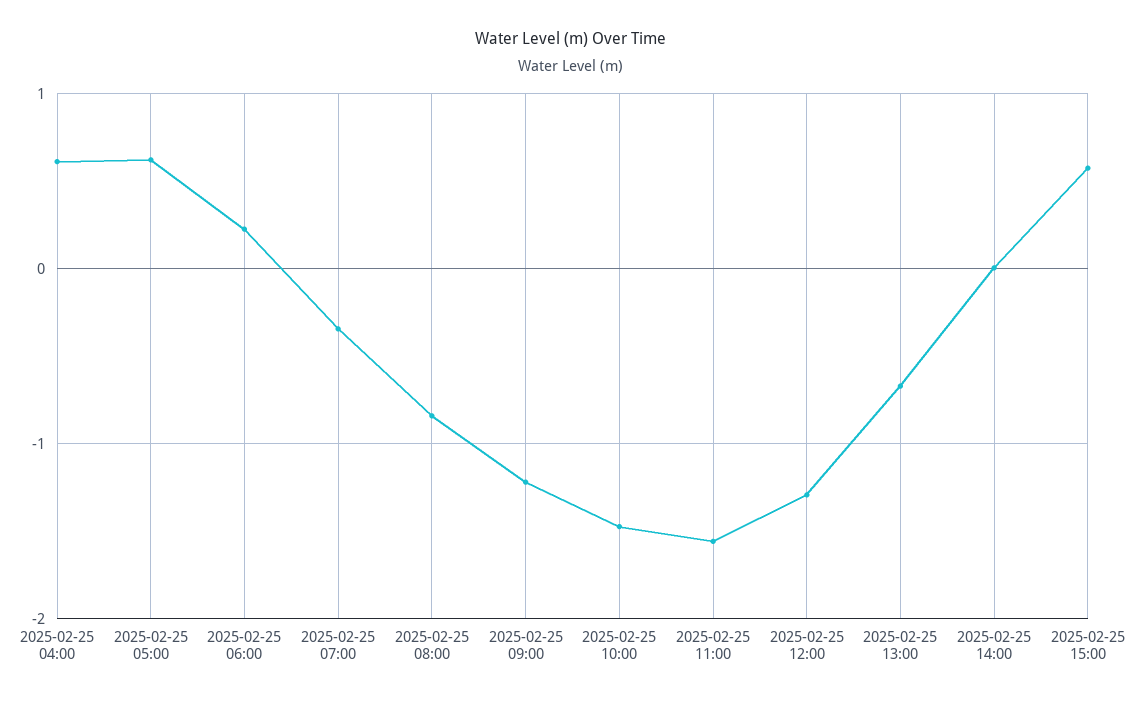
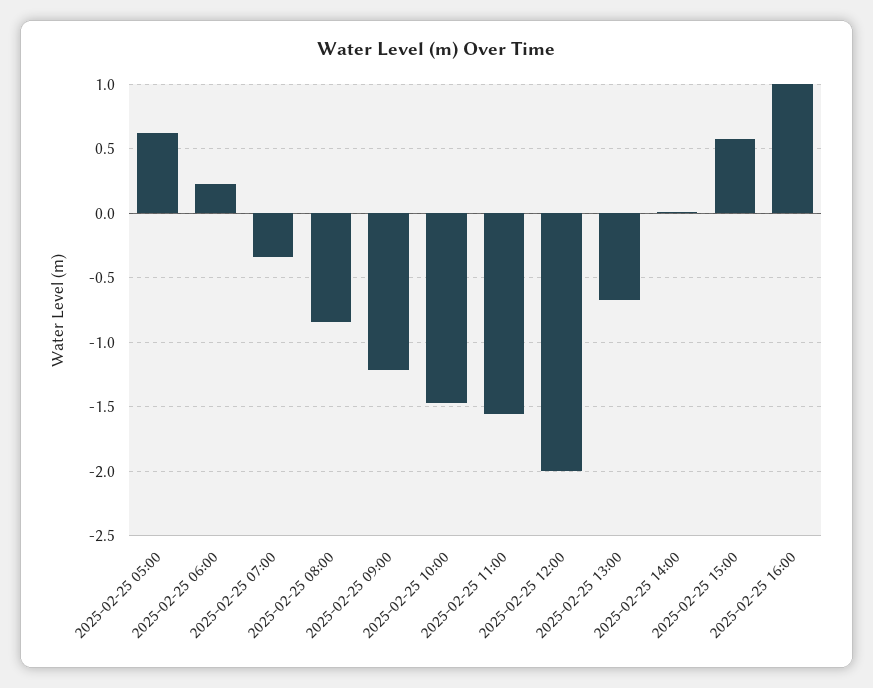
2025-02-25 04:00: 0.6 -> none
2025-02-25 12:00: -1.3 -> -2
2025-02-25 16:00: none -> 1

